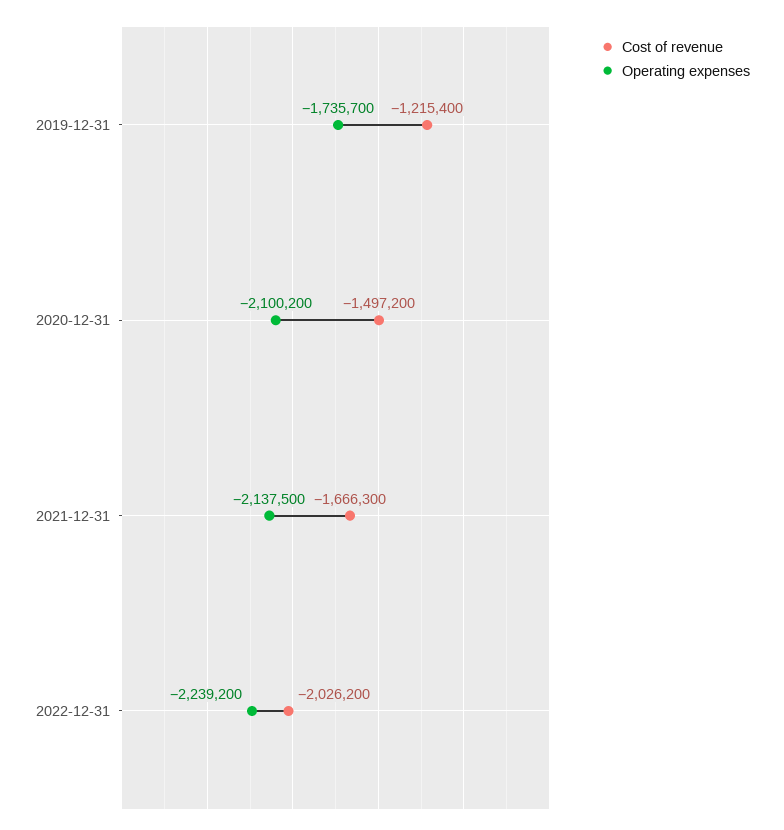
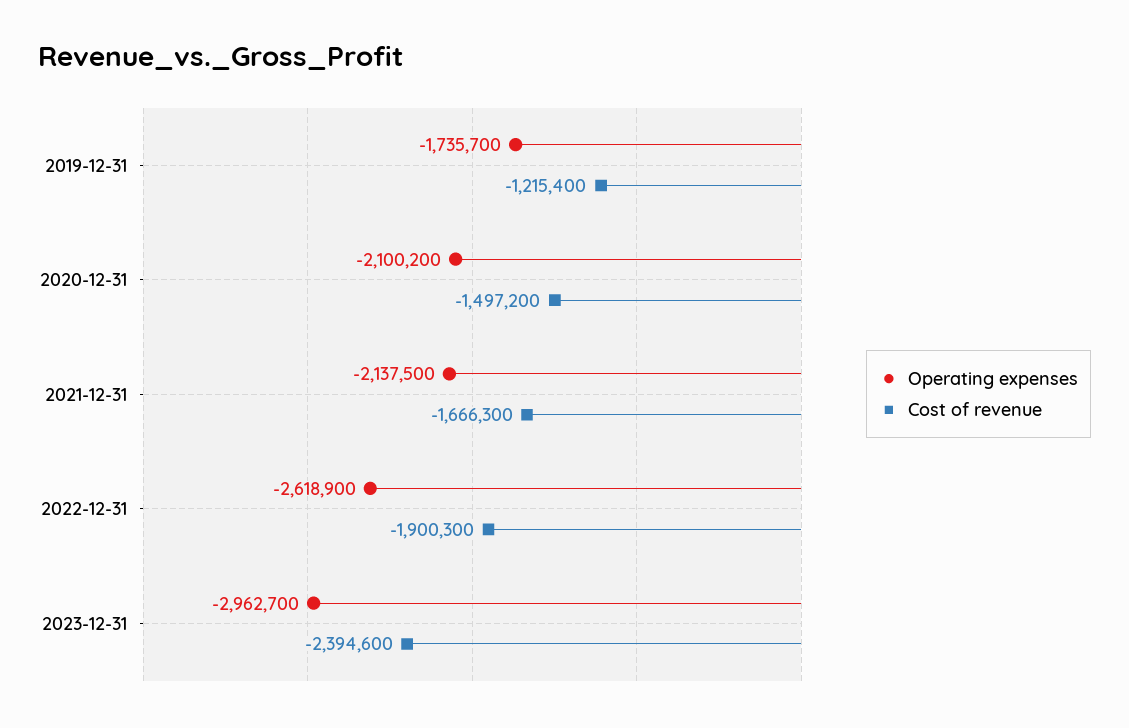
Cost of revenue, 2022-12-31: -2026200 -> -1900300
Operating expenses, 2022-12-31: -2239200 -> -2618900
Operating expenses, 2023-12-31: none -> -2962700
Cost of revenue, 2023-12-31: none -> -2394600

